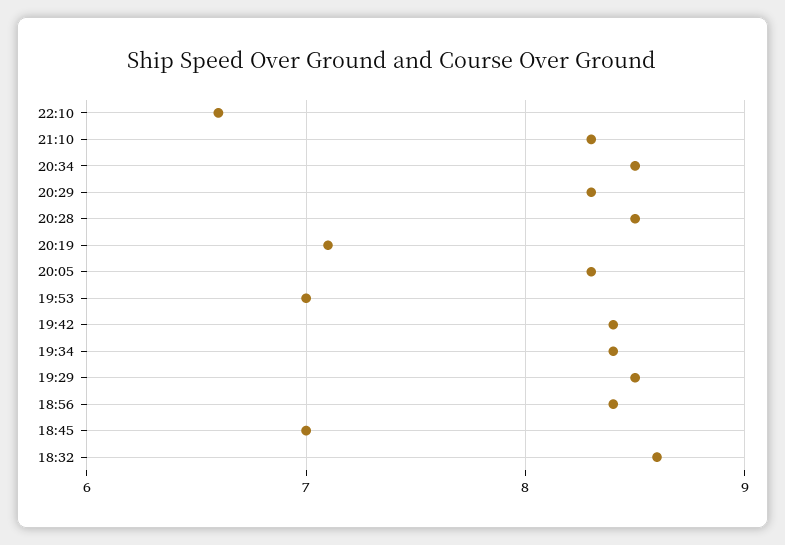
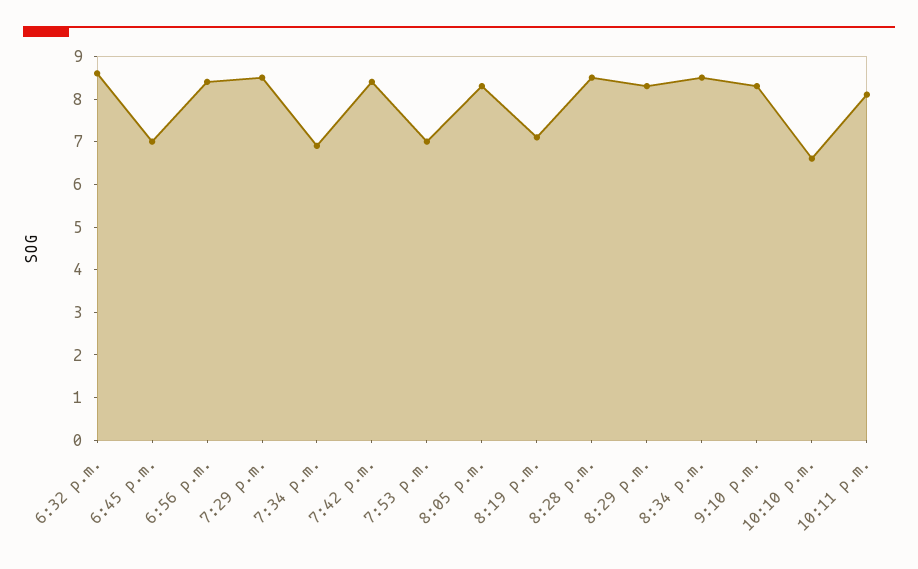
19:34: 8.4 -> 7
10:11 p.m.: none -> 8

